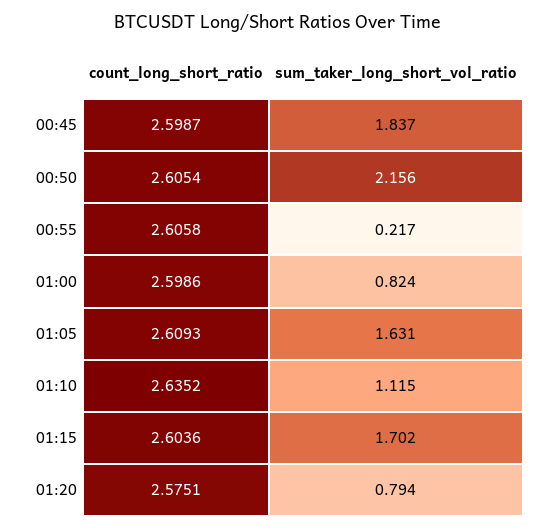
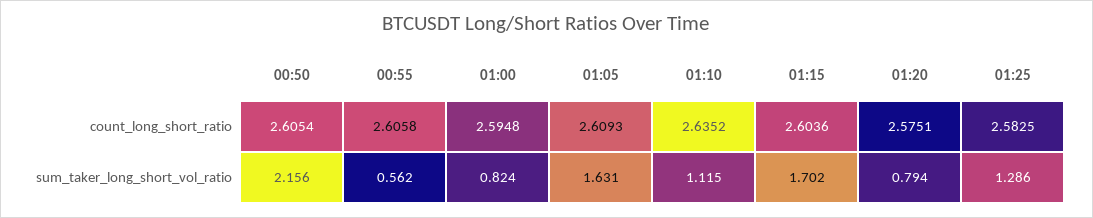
count_long_short_ratio, 00:45: 2.5987 -> none
sum_taker_long_short_vol_ratio, 00:45: 1.837 -> none
sum_taker_long_short_vol_ratio, 00:55: 0.217 -> 0.562
count_long_short_ratio, 01:00: 2.5986 -> 2.5948
count_long_short_ratio, 01:25: none -> 2.5825
sum_taker_long_short_vol_ratio, 01:25: none -> 1.286

